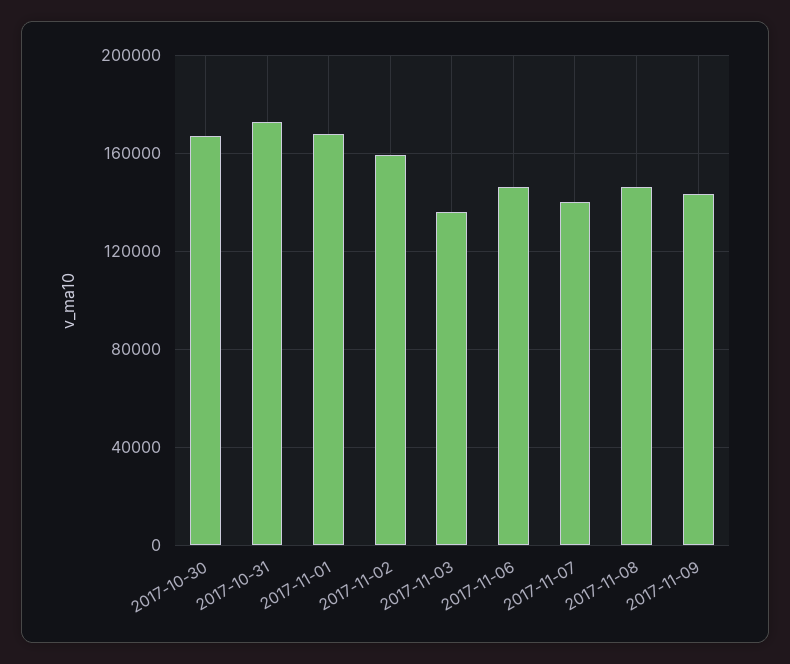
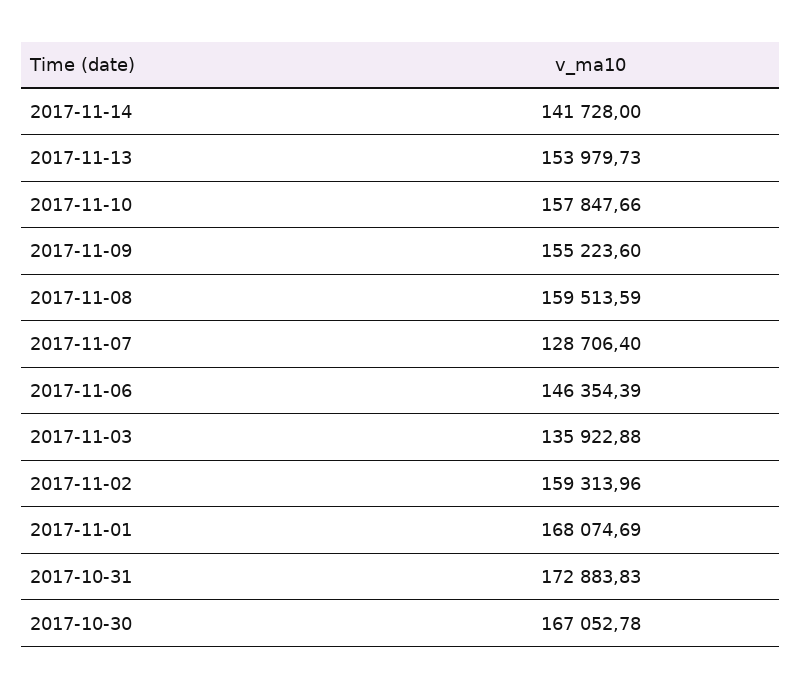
2017-11-07: 140000 -> 128706.4
2017-11-08: 145000 -> 159513.59
2017-11-09: 145000 -> 155223.6
2017-11-14: none -> 141728
2017-11-13: none -> 153979.73
2017-11-10: none -> 157847.66

